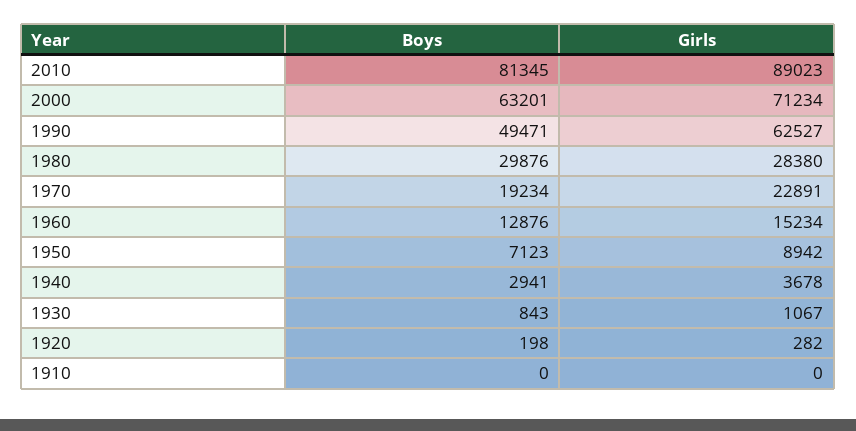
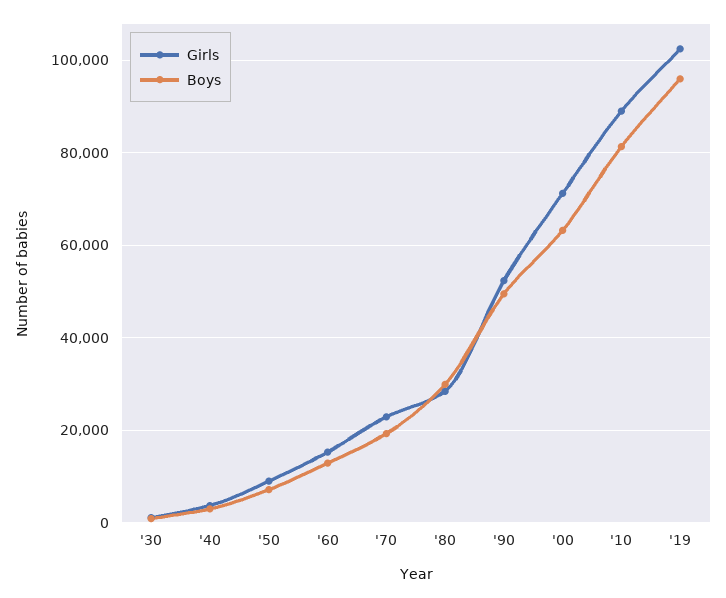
Girls, 1990: 62527 -> 52000
Boys, 1920: 198 -> none
Girls, 1920: 282 -> none
Boys, 1910: 0 -> none
Girls, 1910: 0 -> none
Girls, '19: none -> 102000
Boys, '19: none -> 96000

